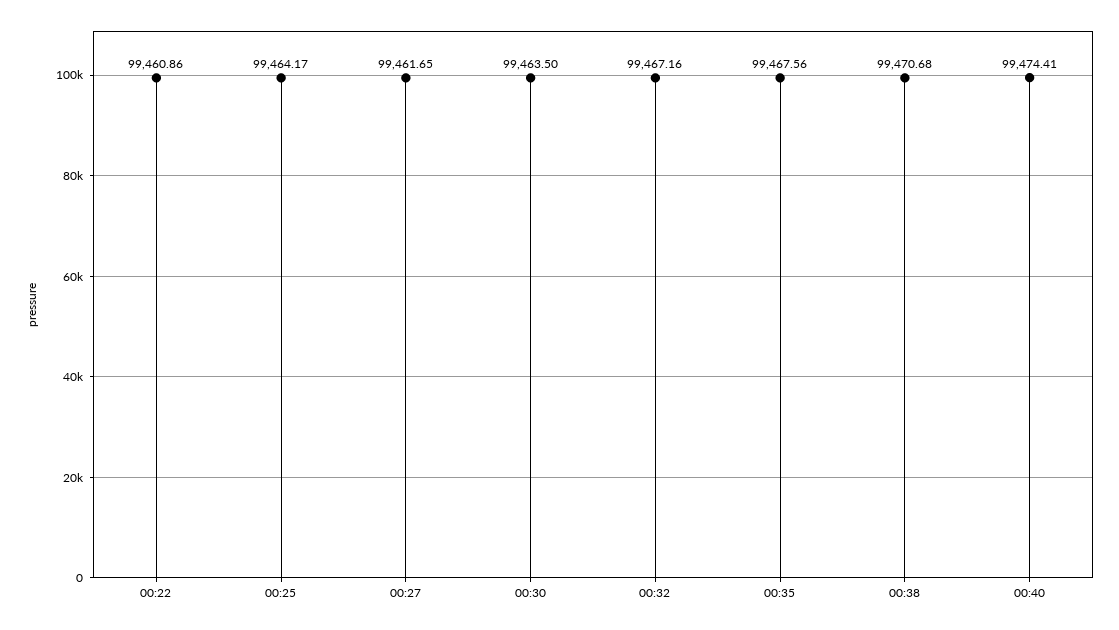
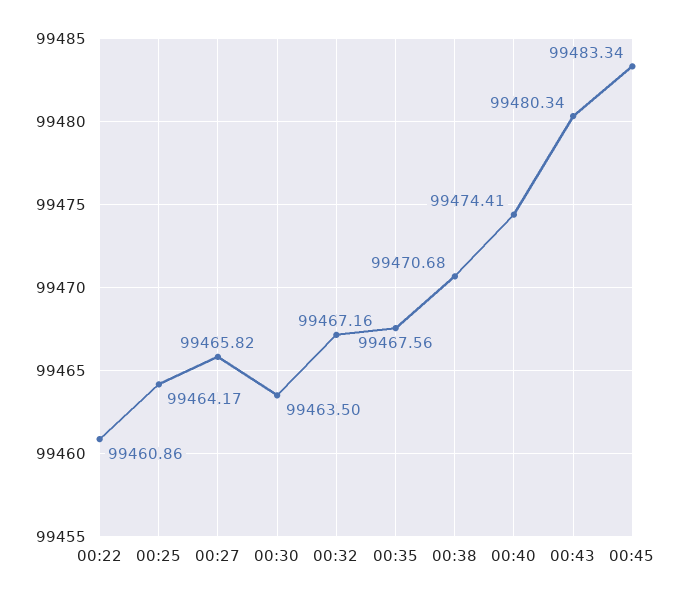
00:27: 99461.65 -> 99465.82
00:43: none -> 99480.34
00:45: none -> 99483.34

